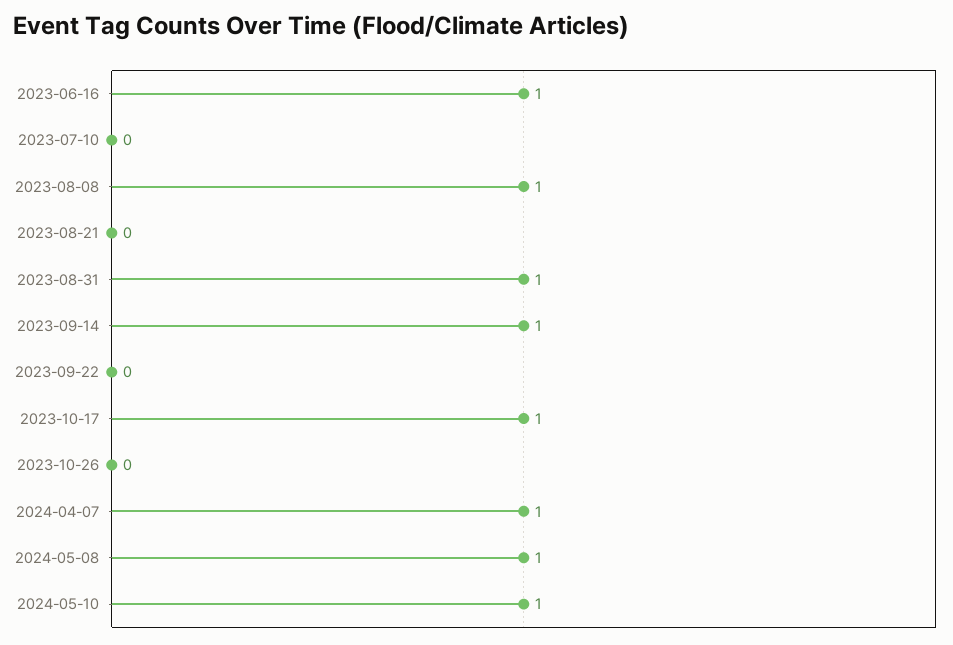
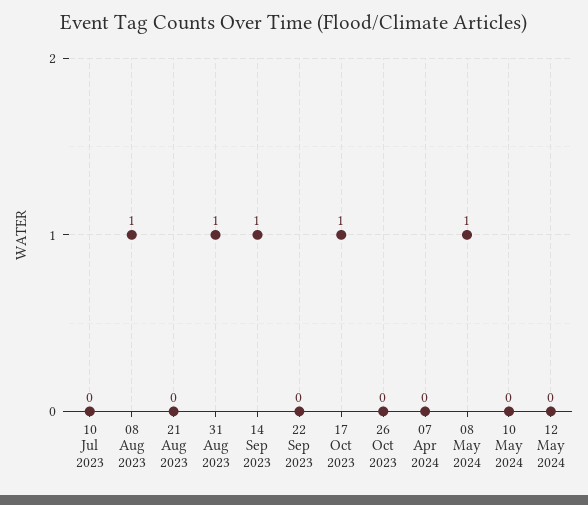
2023-06-16: 1 -> none
2024-04-07: 1 -> 0
2024-05-10: 1 -> 0
12 May 2024: none -> 0

